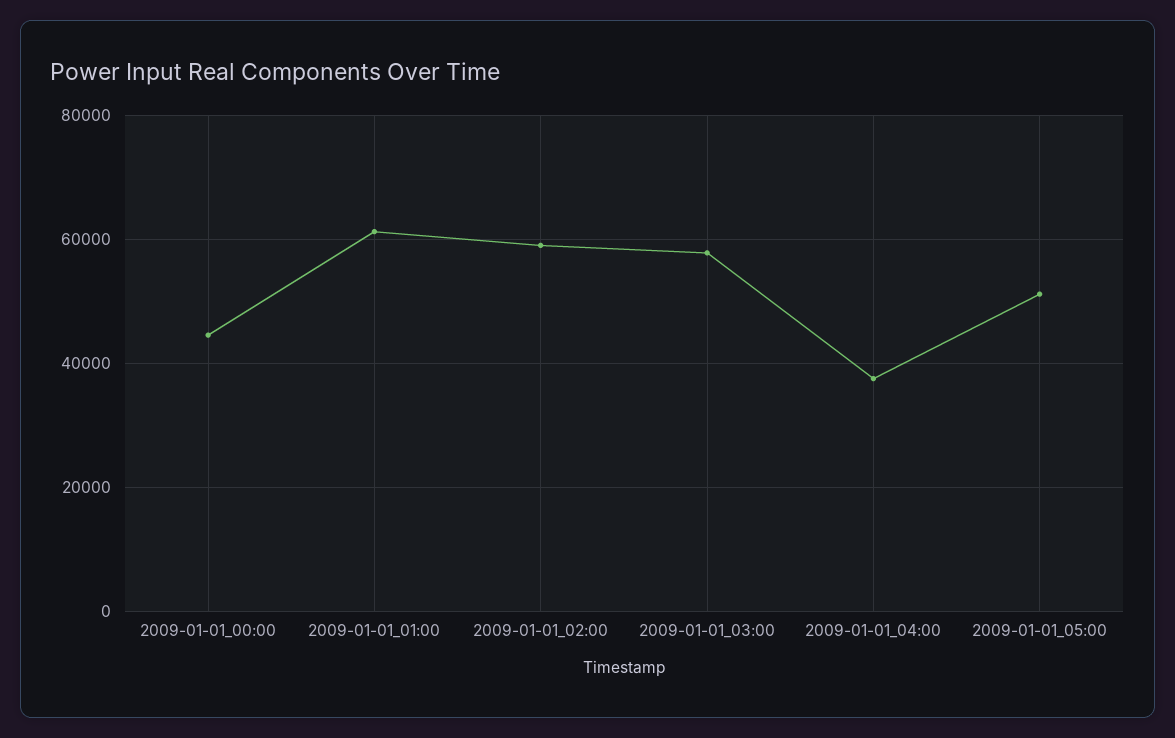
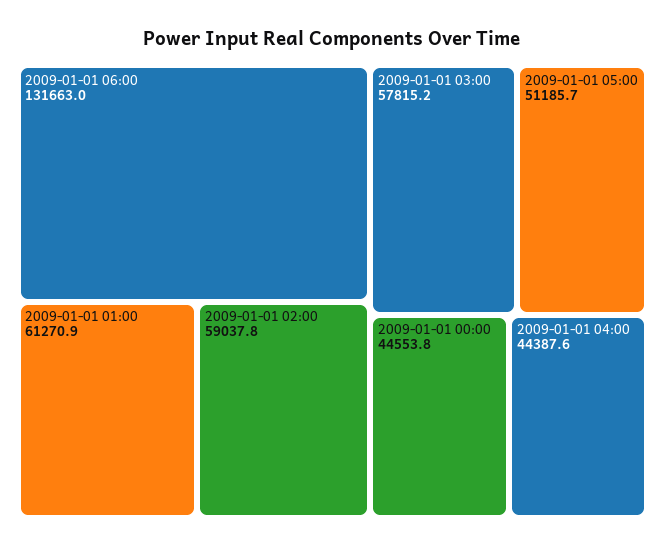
2009-01-01_04:00: 38000 -> 44387.6
2009-01-01 06:00: none -> 131663

